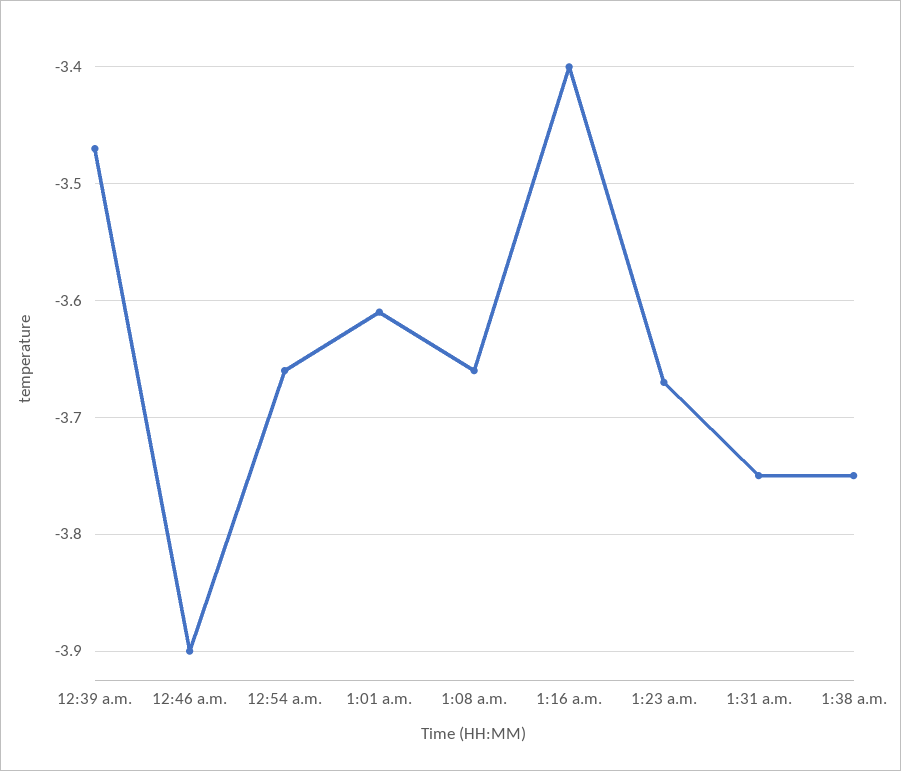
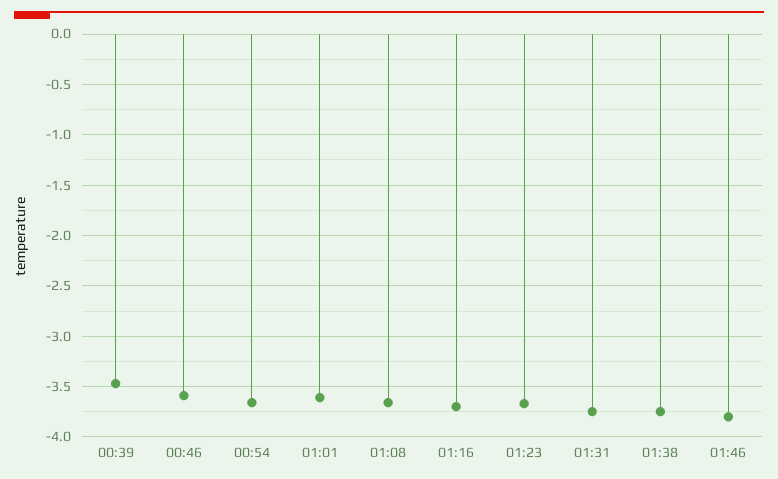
12:46 a.m.: -3.9 -> -3.6
1:16 a.m.: -3.4 -> -3.7
01:46: none -> -3.8

